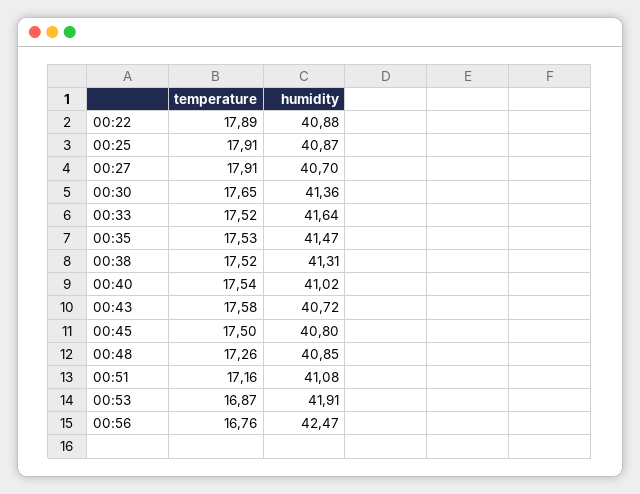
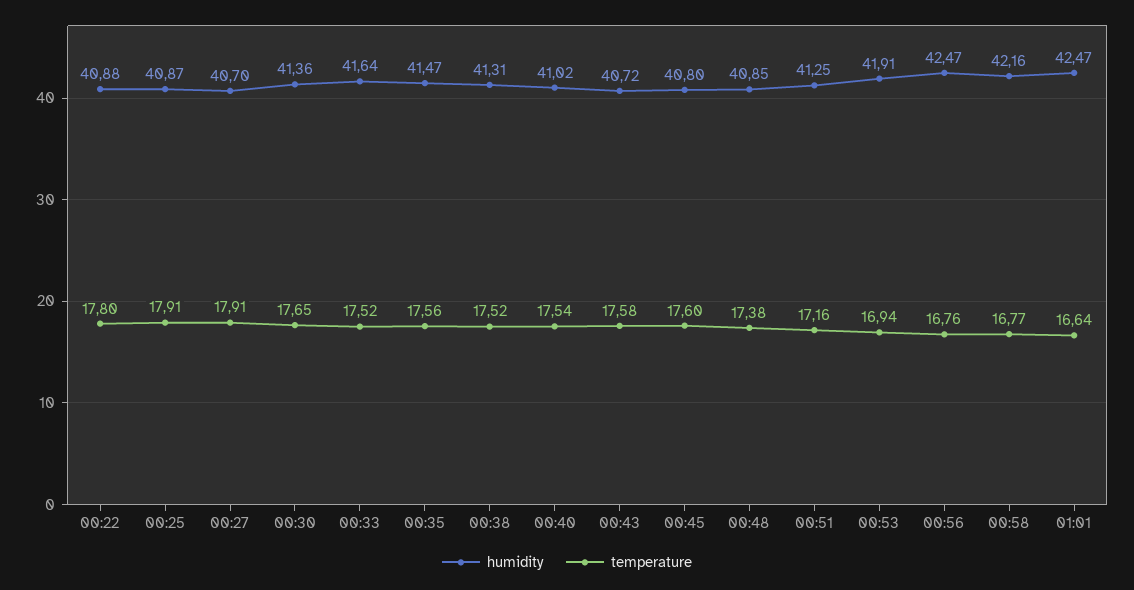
temperature, 00:22: 17.89 -> 17.8
temperature, 00:35: 17.53 -> 17.56
temperature, 00:45: 17.5 -> 17.6
temperature, 00:48: 17.26 -> 17.38
humidity, 00:51: 41.08 -> 41.25
temperature, 00:53: 16.87 -> 16.94
humidity, 00:58: none -> 42.16
temperature, 00:58: none -> 16.77
humidity, 01:01: none -> 42.47
temperature, 01:01: none -> 16.64

